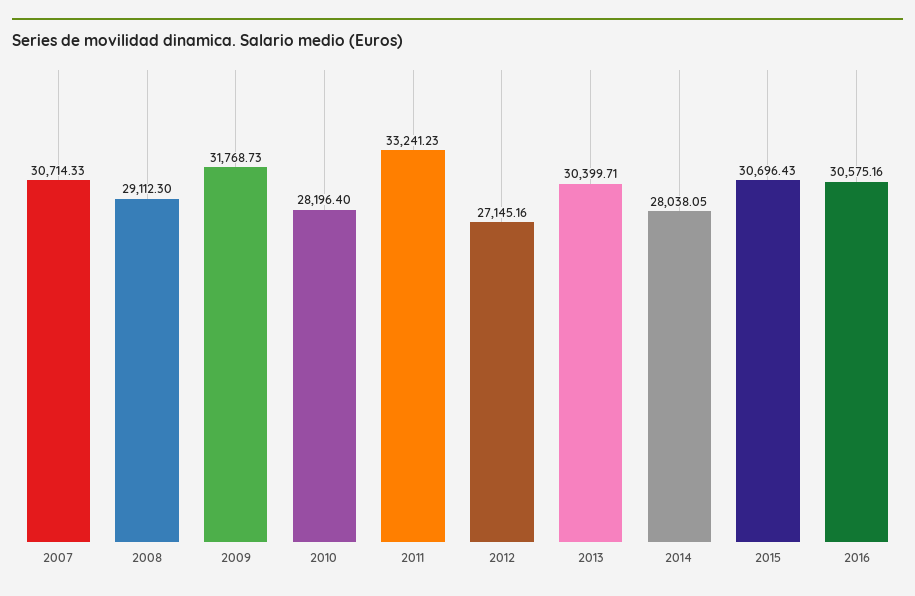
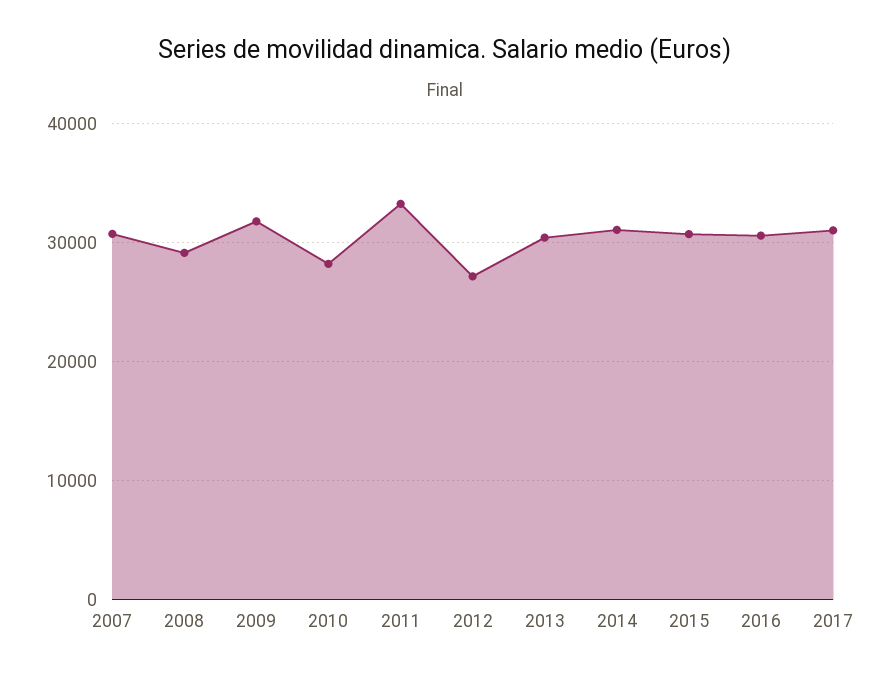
2014: 28038.05 -> 31000
2017: none -> 31000

